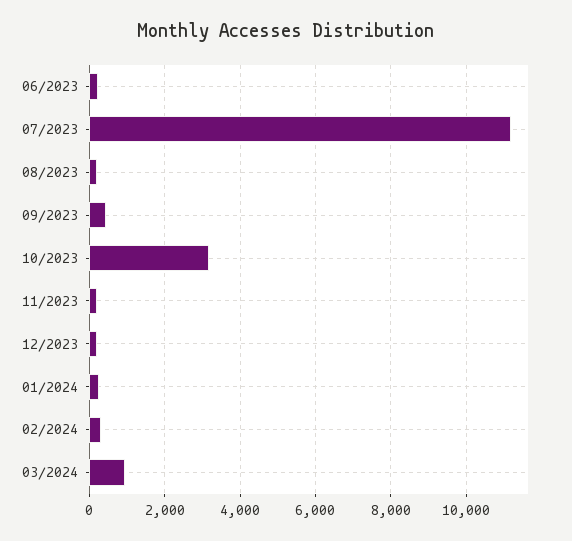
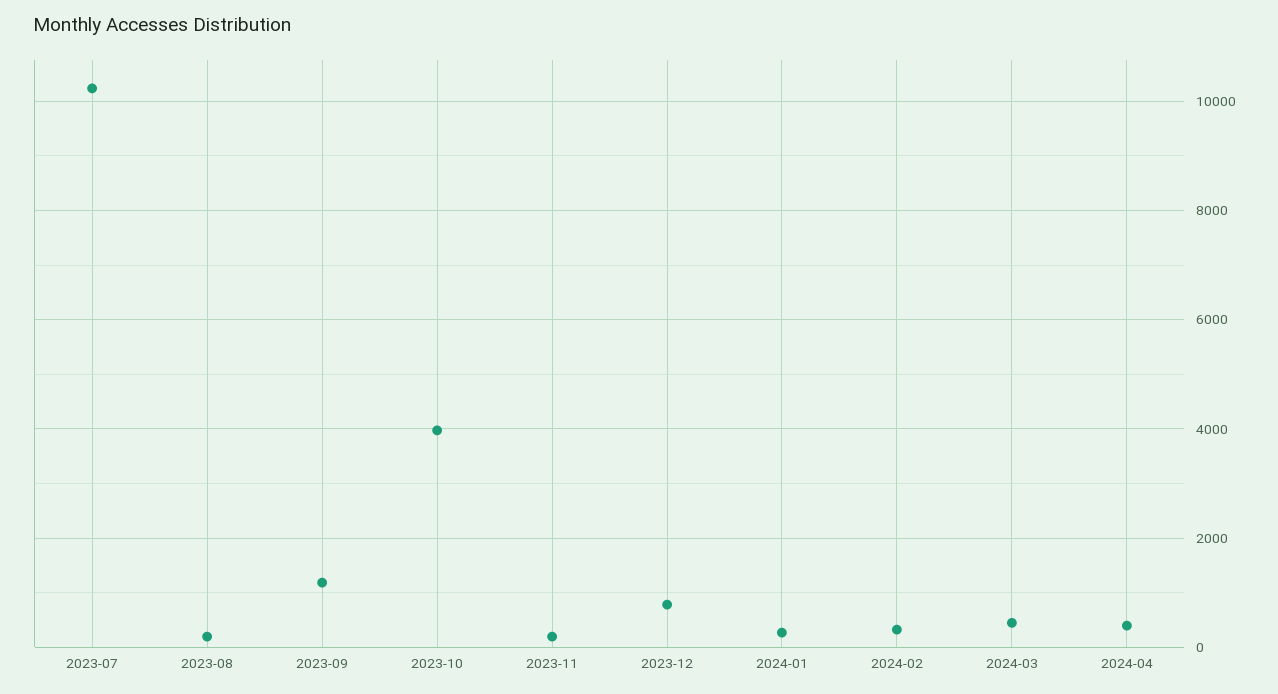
06/2023: 200 -> none
07/2023: 11200 -> 10200
09/2023: 400 -> 1200
10/2023: 3200 -> 4000
12/2023: 200 -> 800
03/2024: 1000 -> 400
2024-04: none -> 400

